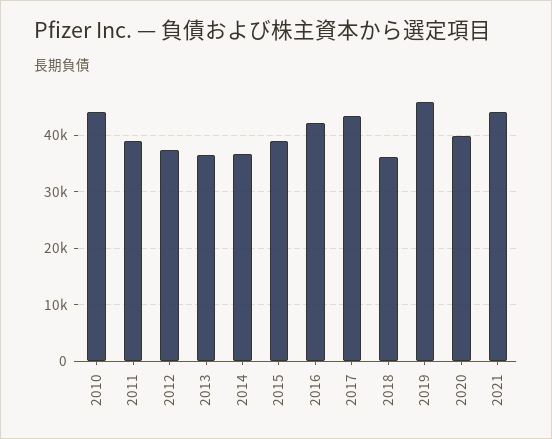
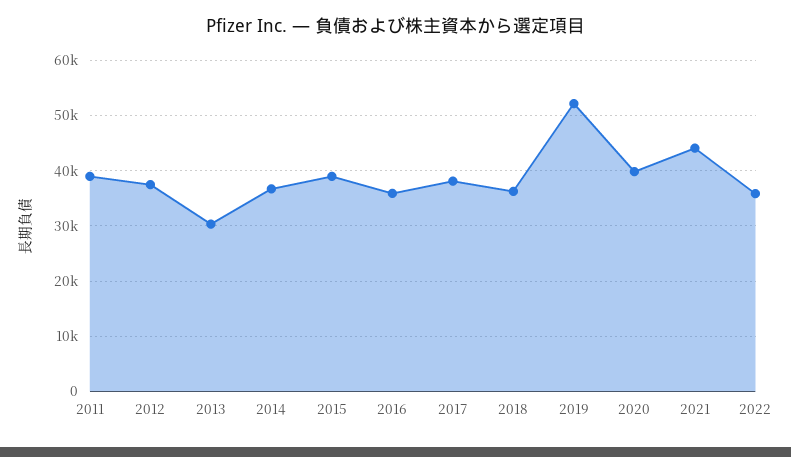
2010: 44000 -> none
2013: 36000 -> 30000
2016: 42000 -> 36000
2017: 44000 -> 38000
2019: 46000 -> 52000
2022: none -> 36000

